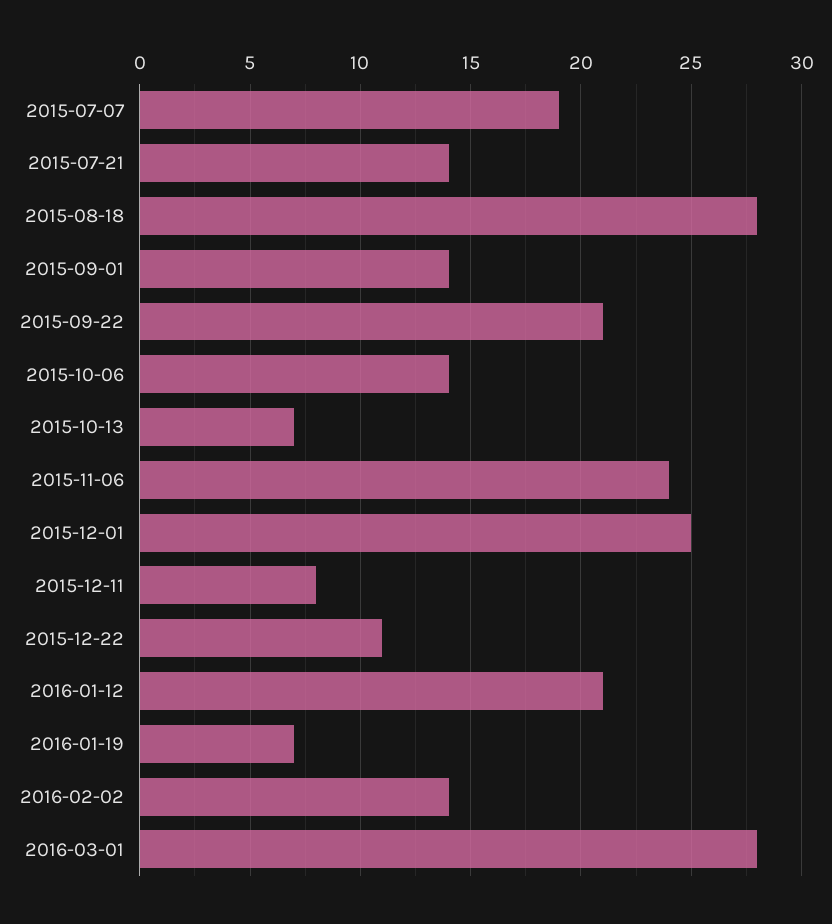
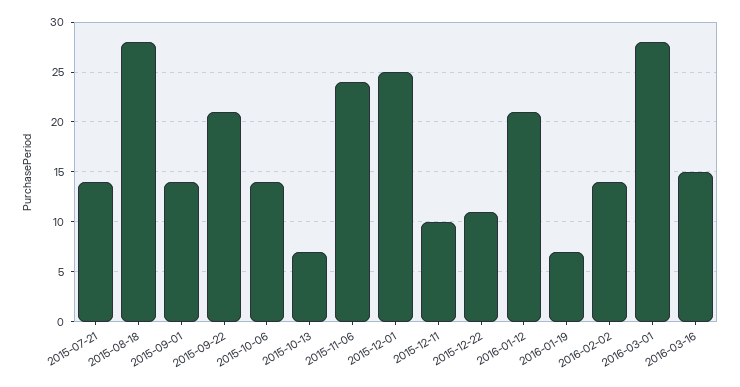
2015-07-07: 19 -> none
2015-12-11: 8 -> 10
2016-03-16: none -> 15

